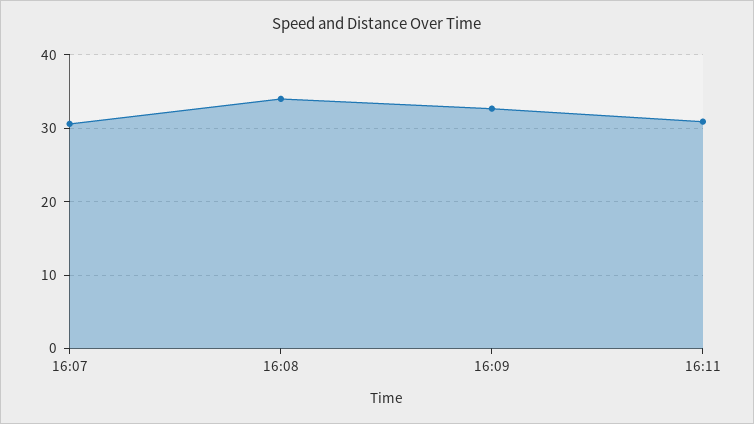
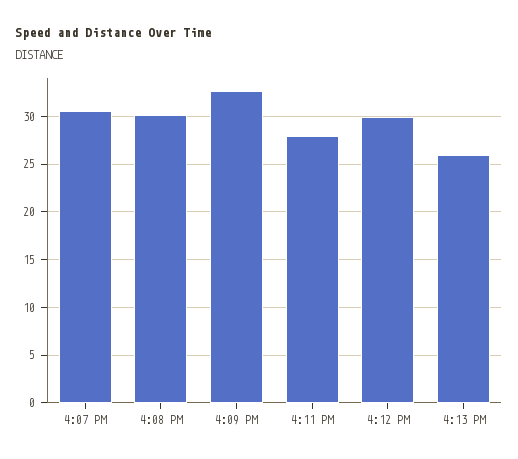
16:08: 34 -> 30
16:11: 31 -> 28
4:12 PM: none -> 30
4:13 PM: none -> 26

